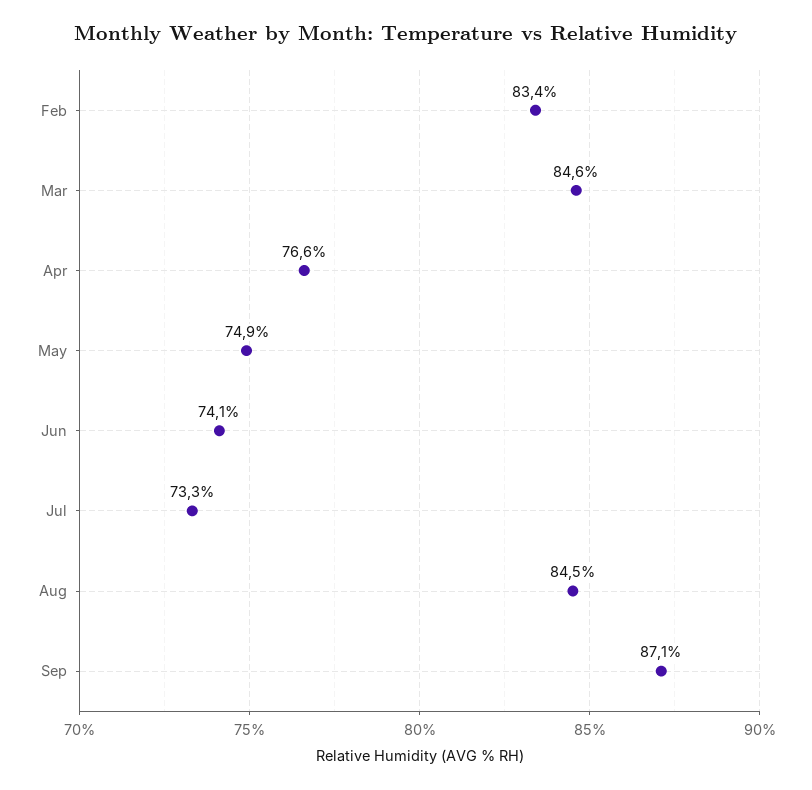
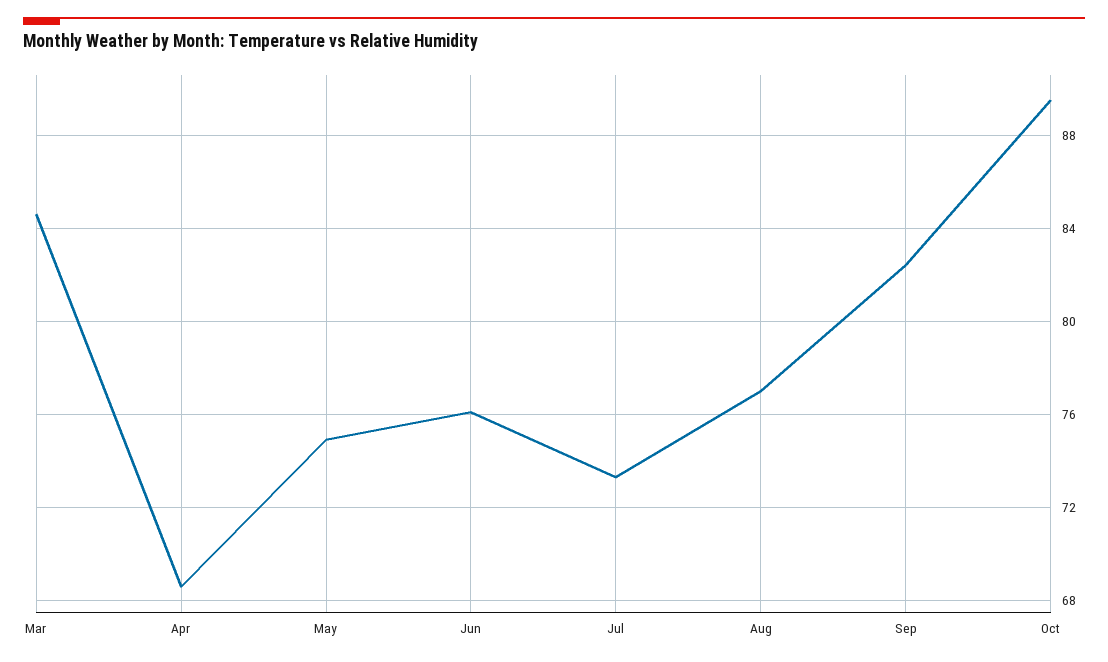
Feb: 83.4 -> none
Apr: 76.6 -> 68.5
Jun: 74.1 -> 76
Aug: 84.5 -> 77
Sep: 87.1 -> 82.5
Oct: none -> 89.5

